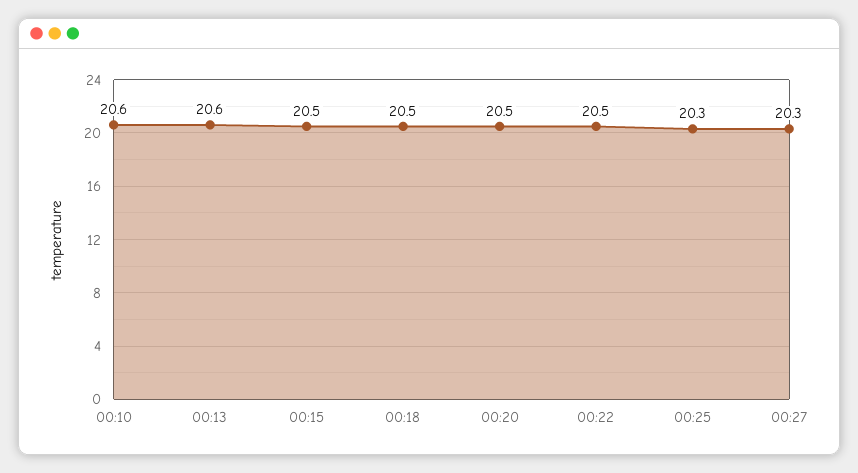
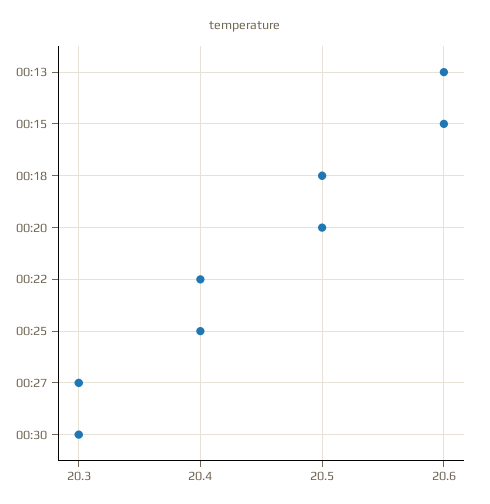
00:10: 20.6 -> none
00:15: 20.5 -> 20.6
00:22: 20.5 -> 20.4
00:25: 20.3 -> 20.4
00:30: none -> 20.3

